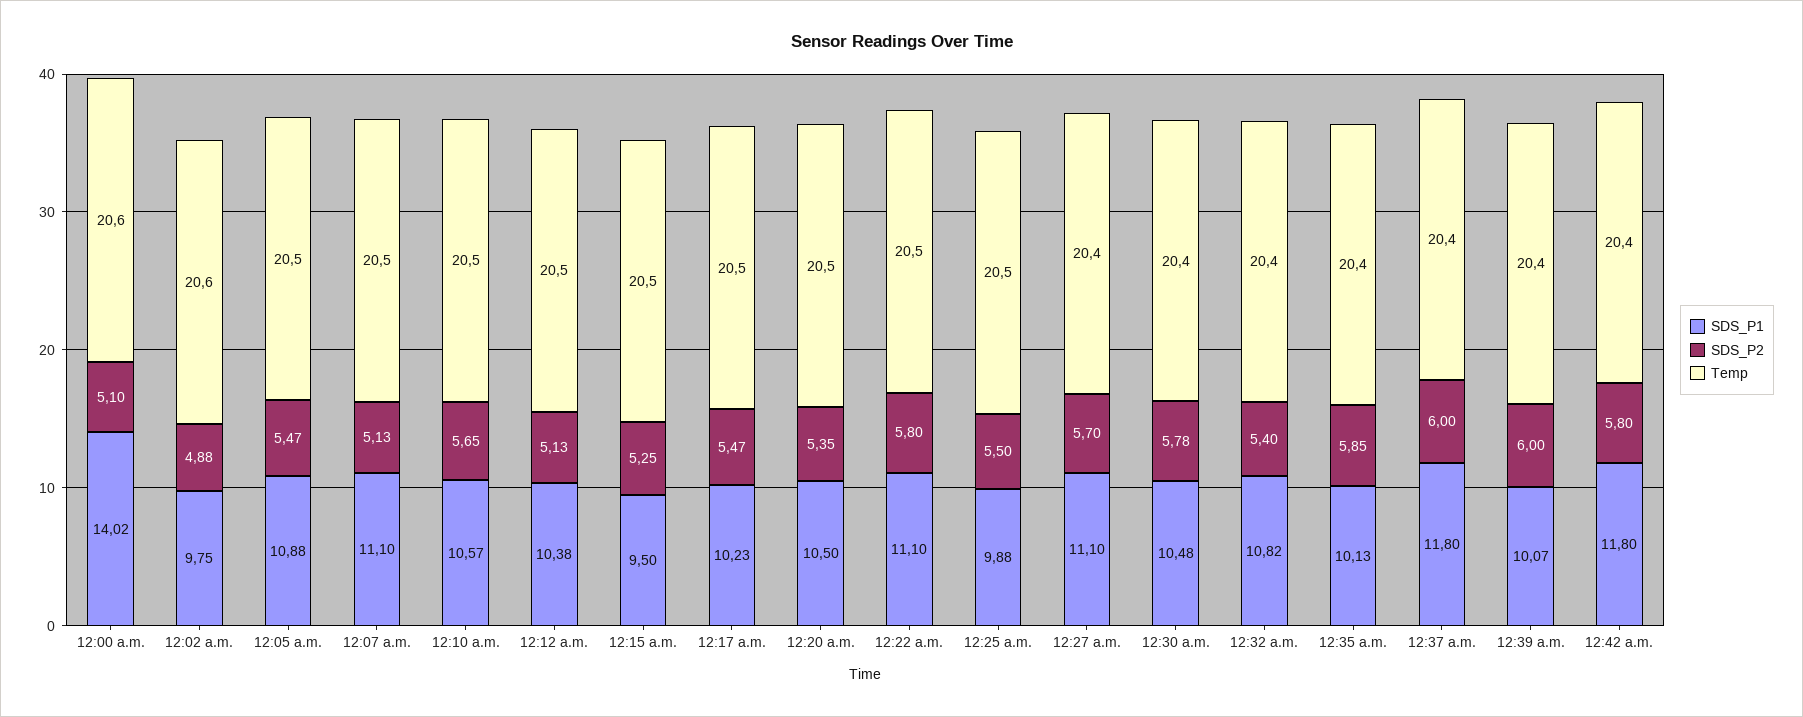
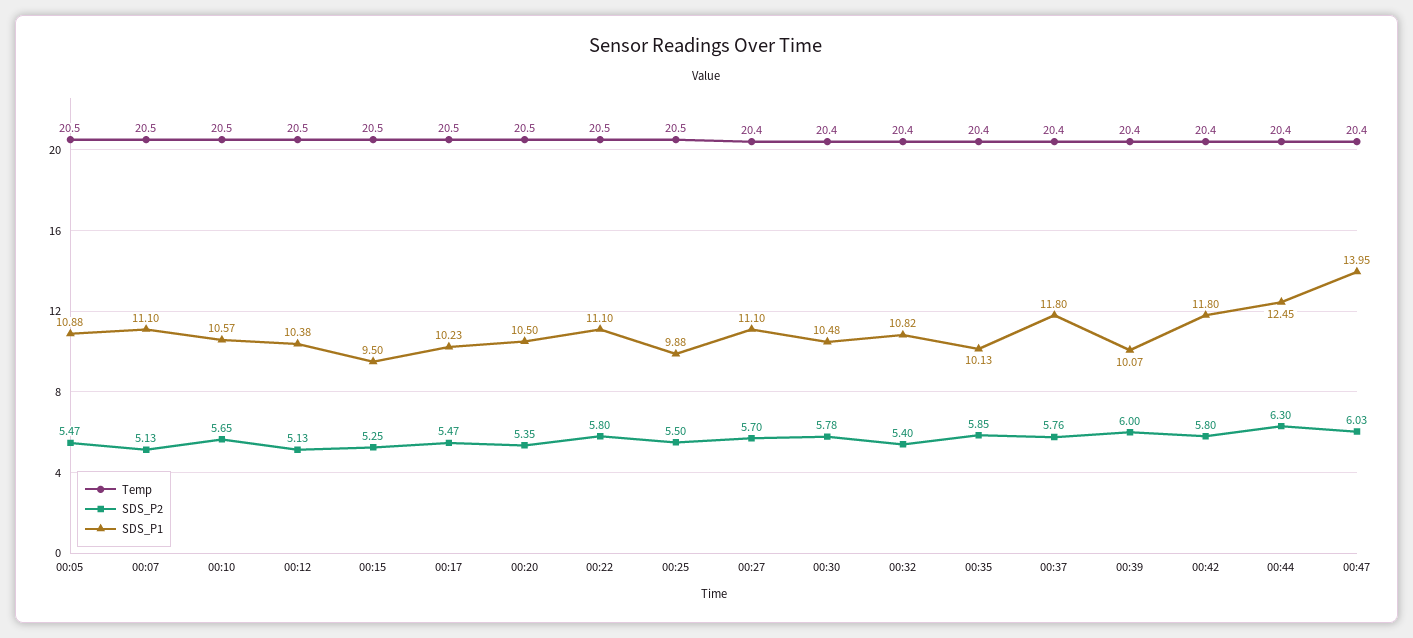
SDS_P1, 12:00 a.m.: 14.02 -> none
SDS_P2, 12:00 a.m.: 5.1 -> none
Temp, 12:00 a.m.: 20.6 -> none
SDS_P1, 12:02 a.m.: 9.75 -> none
SDS_P2, 12:02 a.m.: 4.88 -> none
Temp, 12:02 a.m.: 20.6 -> none
SDS_P2, 12:37 a.m.: 6 -> 5.76
Temp, 00:44: none -> 20.4
SDS_P2, 00:44: none -> 6.3
SDS_P1, 00:44: none -> 12.45
Temp, 00:47: none -> 20.4
SDS_P2, 00:47: none -> 6.03
SDS_P1, 00:47: none -> 13.95

